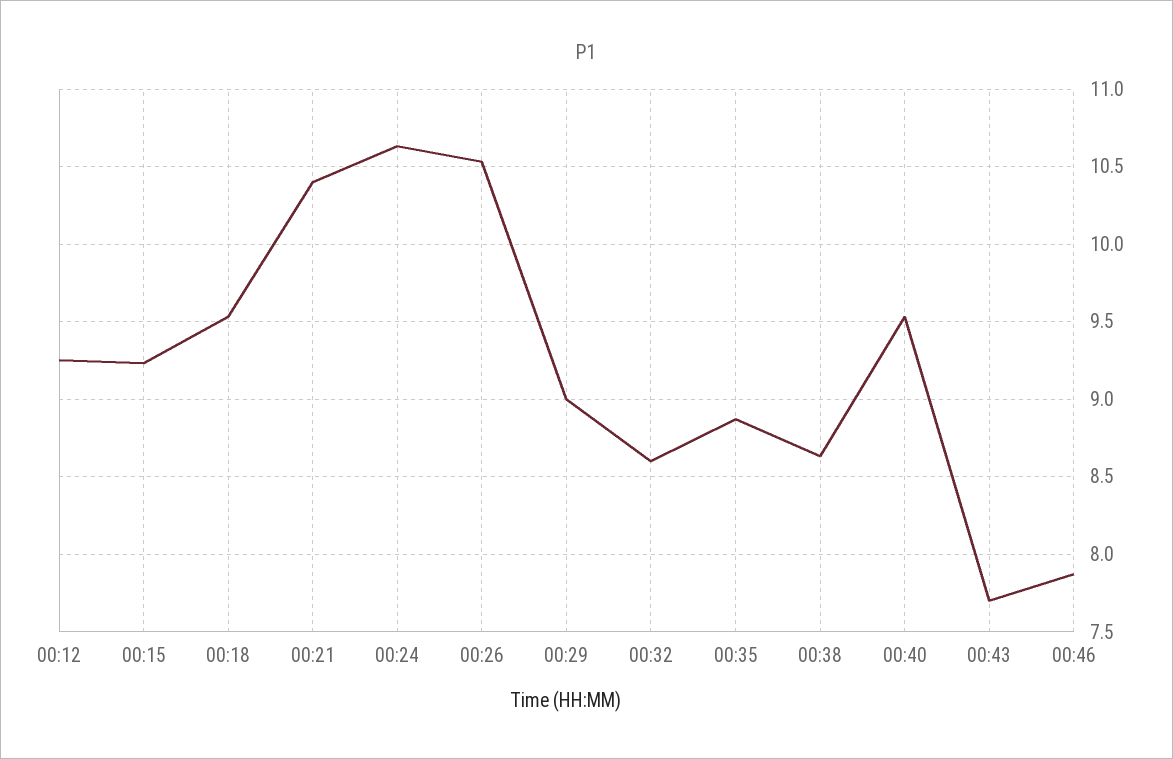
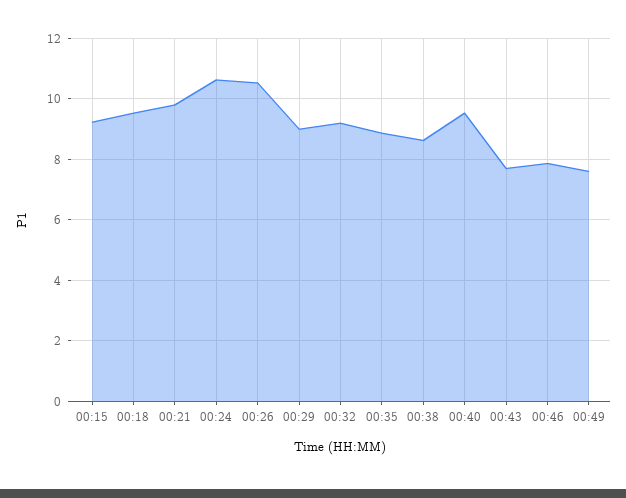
00:12: 9.25 -> none
00:21: 10.4 -> 9.8
00:32: 8.6 -> 9.2
00:49: none -> 7.6

